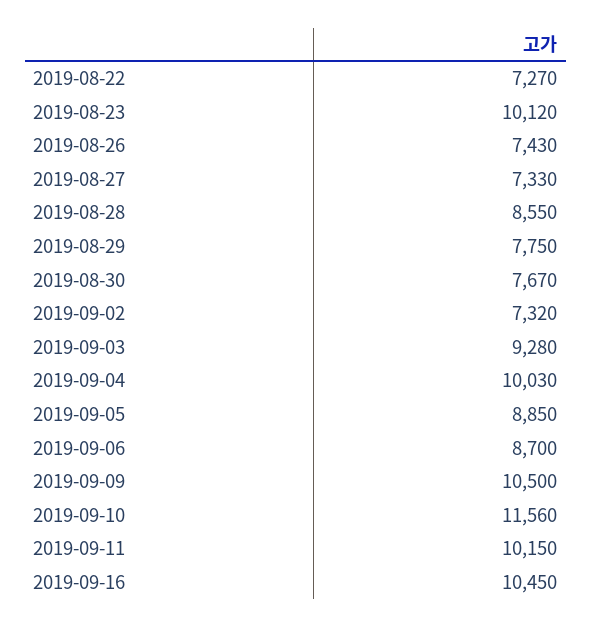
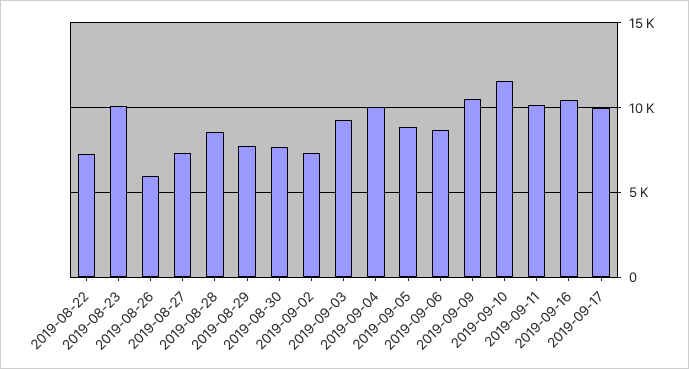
2019-08-26: 7430 -> 6000
2019-09-17: none -> 10000

